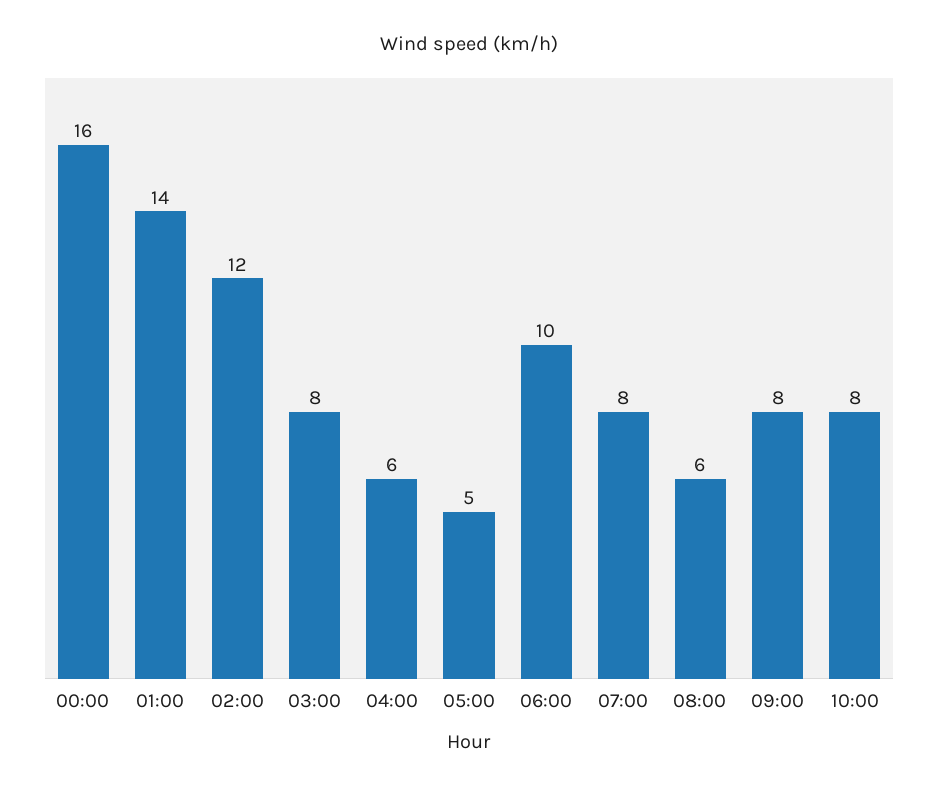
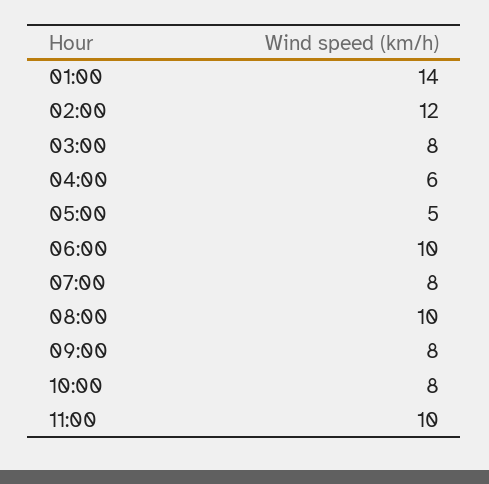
00:00: 16 -> none
08:00: 6 -> 10
11:00: none -> 10

